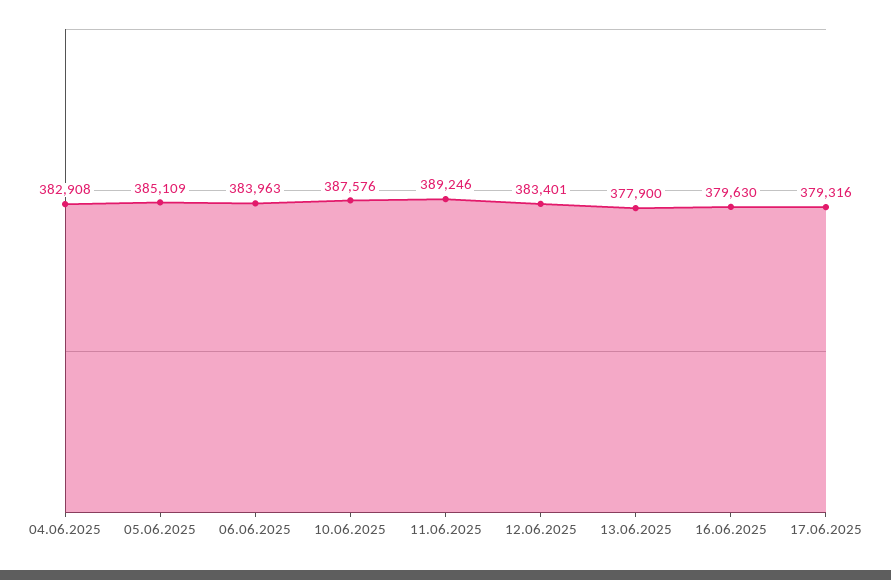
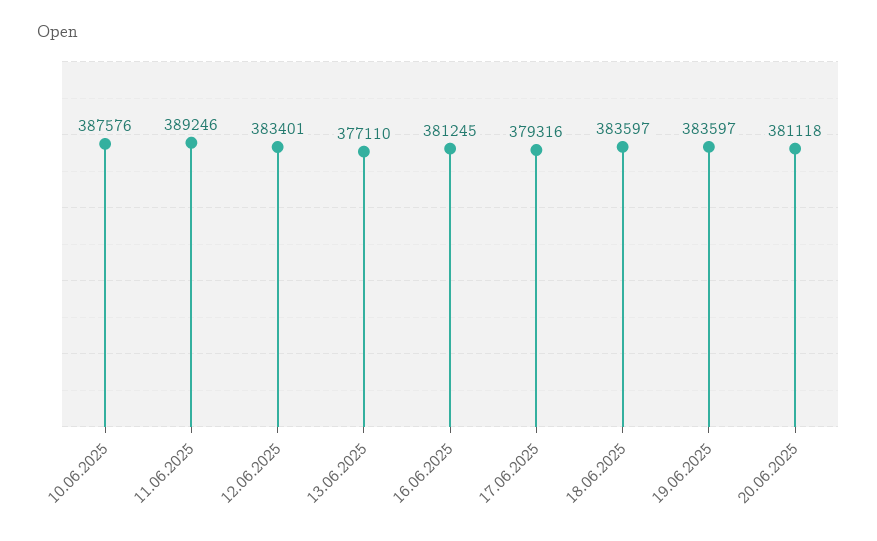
04.06.2025: 382908 -> none
05.06.2025: 385109 -> none
06.06.2025: 383963 -> none
13.06.2025: 377900 -> 377110
16.06.2025: 379630 -> 381245
18.06.2025: none -> 383597
19.06.2025: none -> 383597
20.06.2025: none -> 381118

